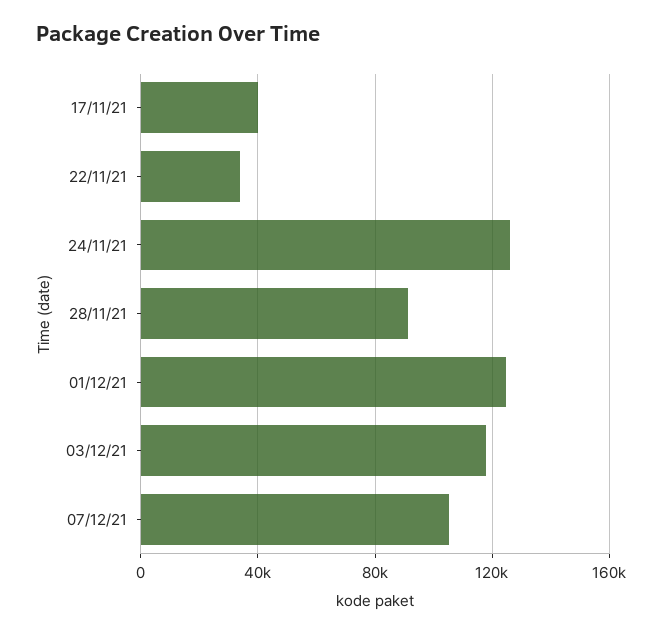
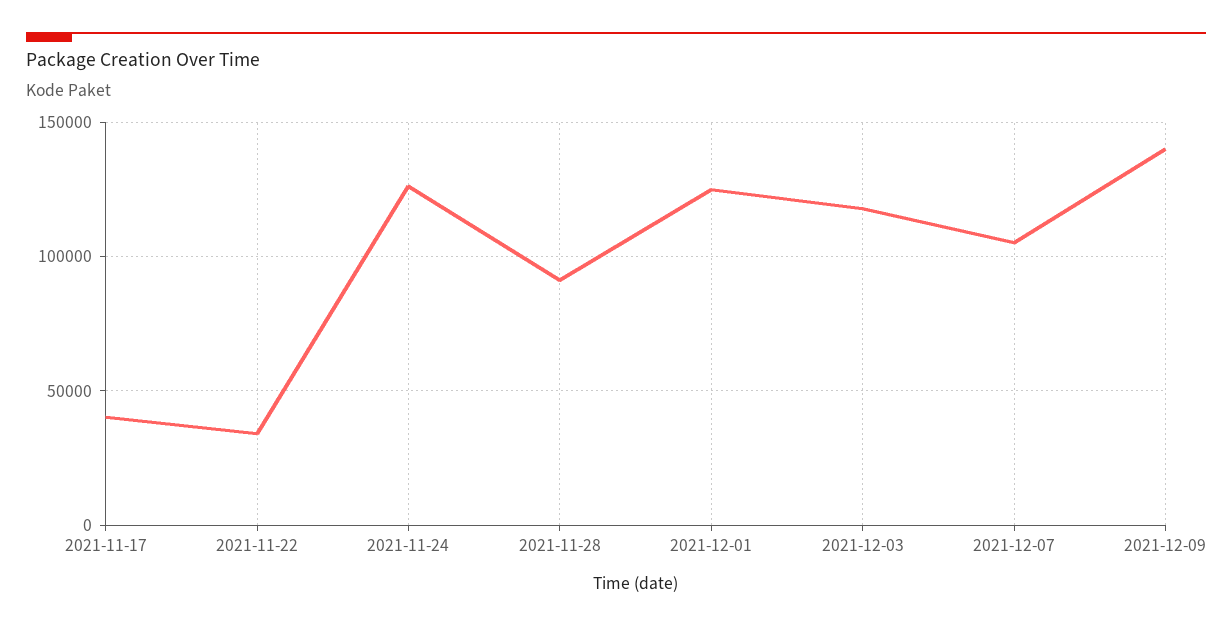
2021-12-09: none -> 140000

